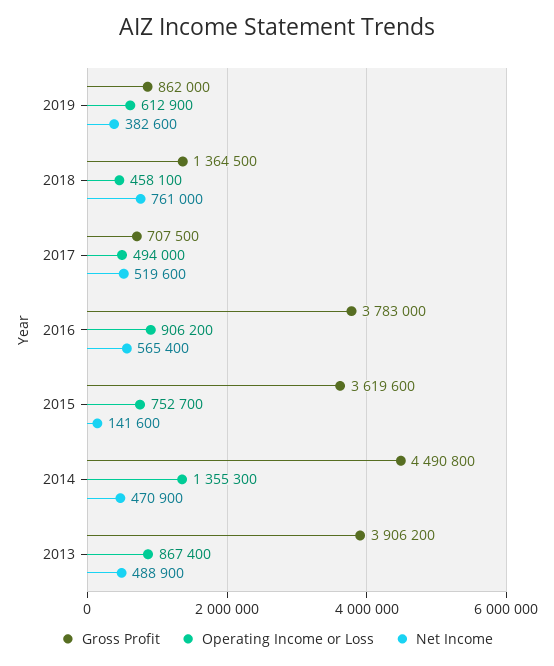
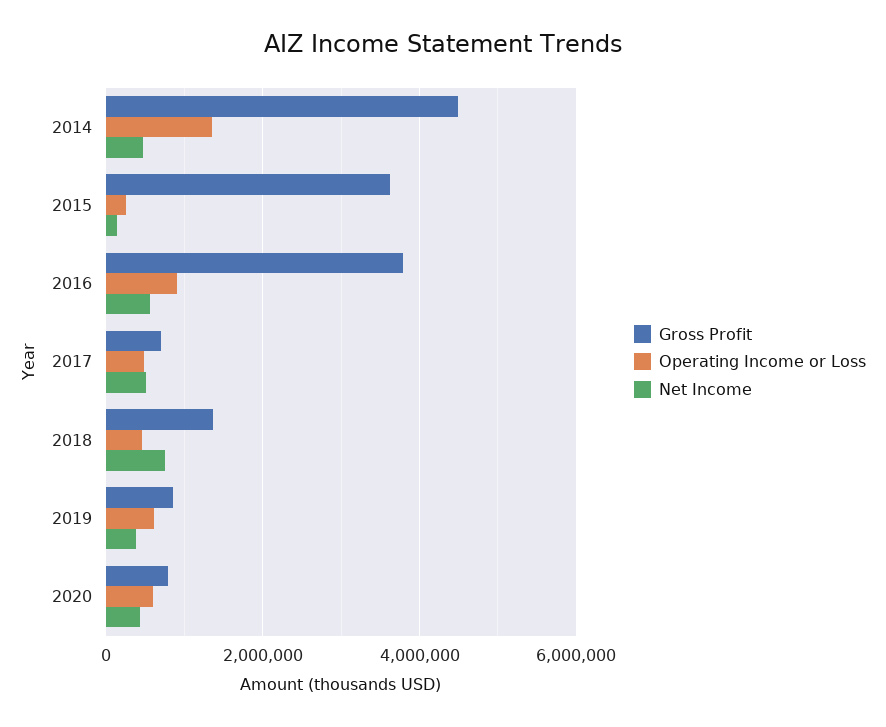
Operating Income or Loss, 2015: 752700 -> 200000
Gross Profit, 2013: 3906200 -> none
Operating Income or Loss, 2013: 867400 -> none
Net Income, 2013: 488900 -> none
Gross Profit, 2020: none -> 800000
Operating Income or Loss, 2020: none -> 600000
Net Income, 2020: none -> 400000

